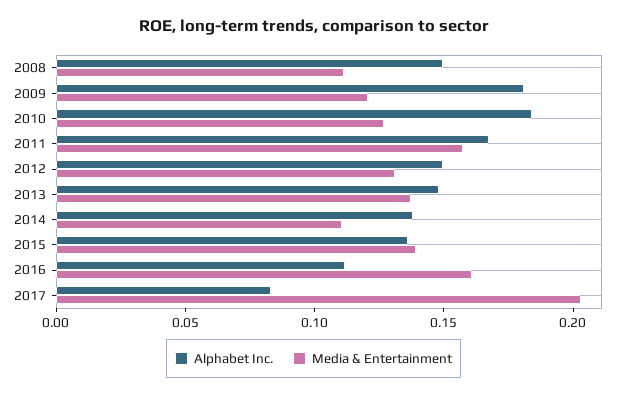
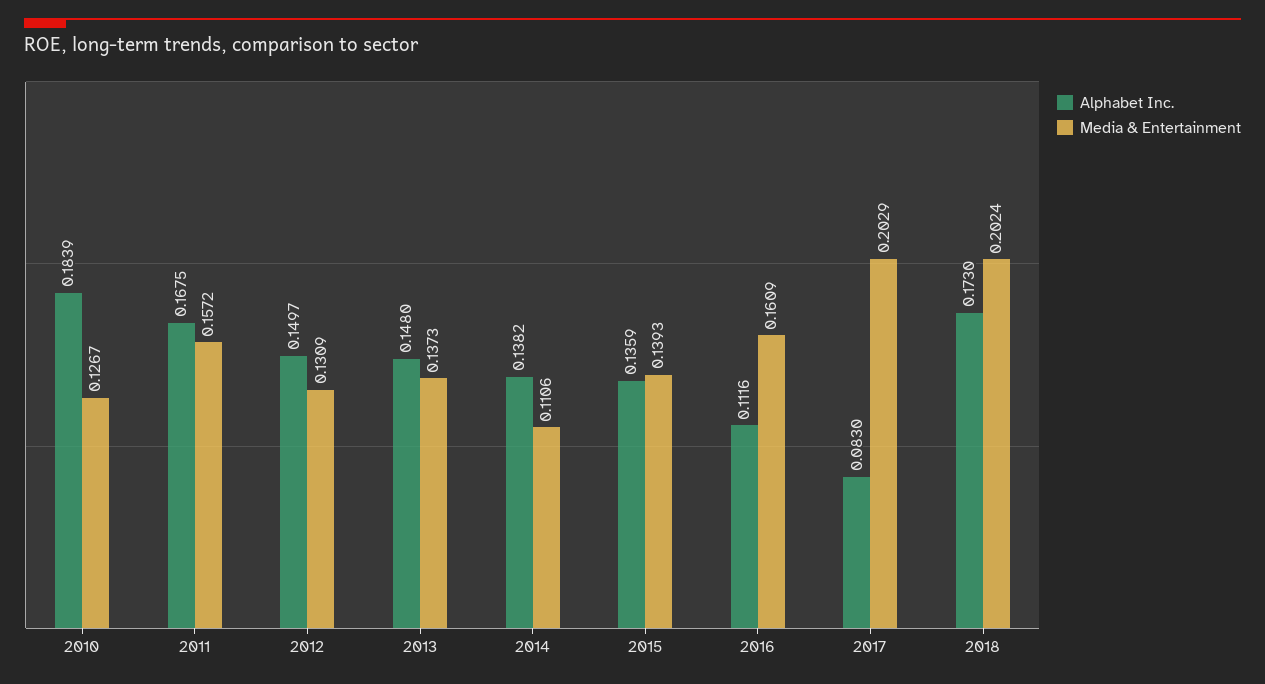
Alphabet Inc., 2008: 0.15 -> none
Media & Entertainment, 2008: 0.11 -> none
Alphabet Inc., 2009: 0.18 -> none
Media & Entertainment, 2009: 0.12 -> none
Alphabet Inc., 2018: none -> 0.173
Media & Entertainment, 2018: none -> 0.2024

